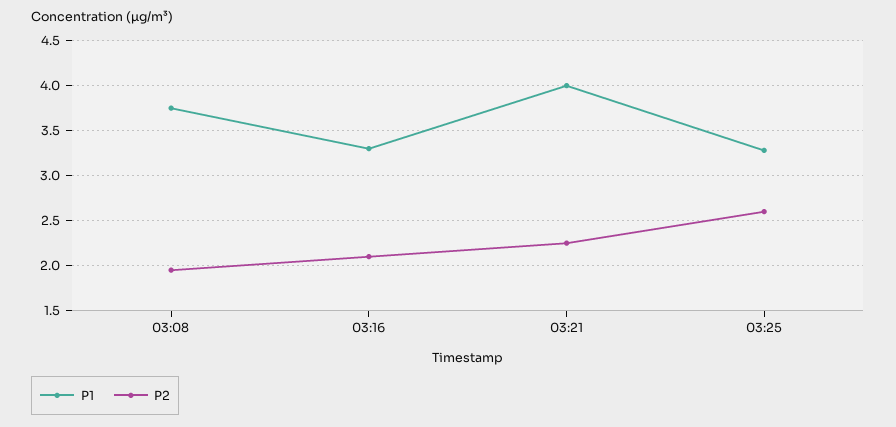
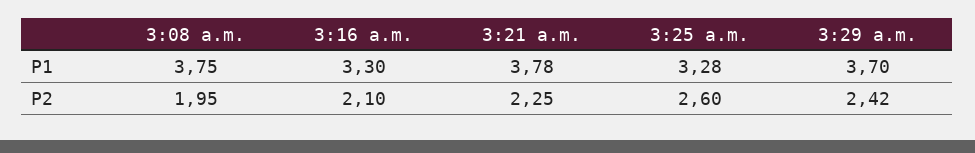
P1, 03:21: 4 -> 3.78
P1, 3:29 a.m.: none -> 3.7
P2, 3:29 a.m.: none -> 2.42

